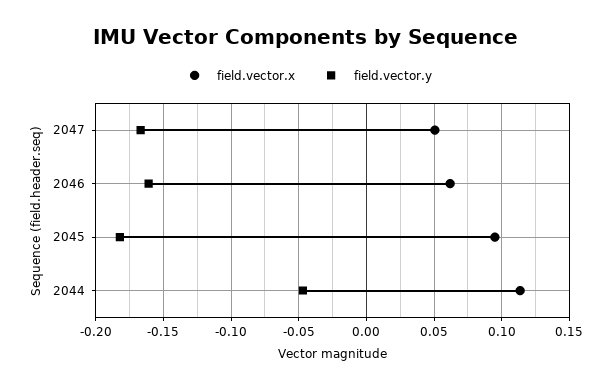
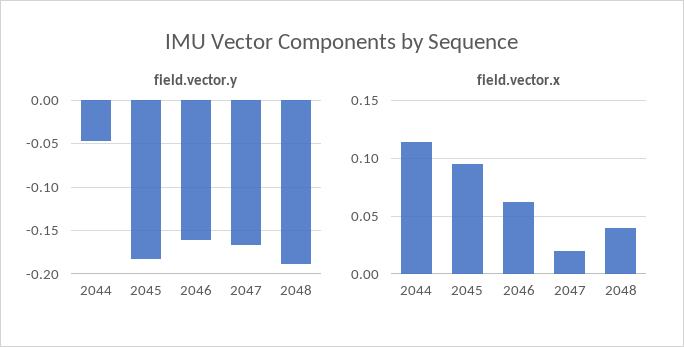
field.vector.x, 2047: 0.05 -> 0.02
field.vector.y, 2048: none -> -0.19
field.vector.x, 2048: none -> 0.04

